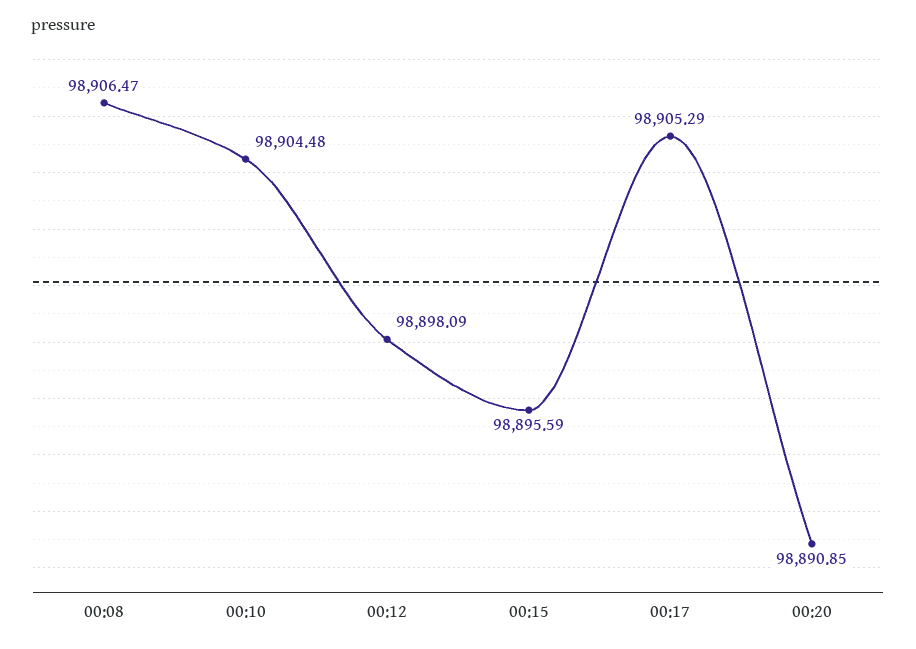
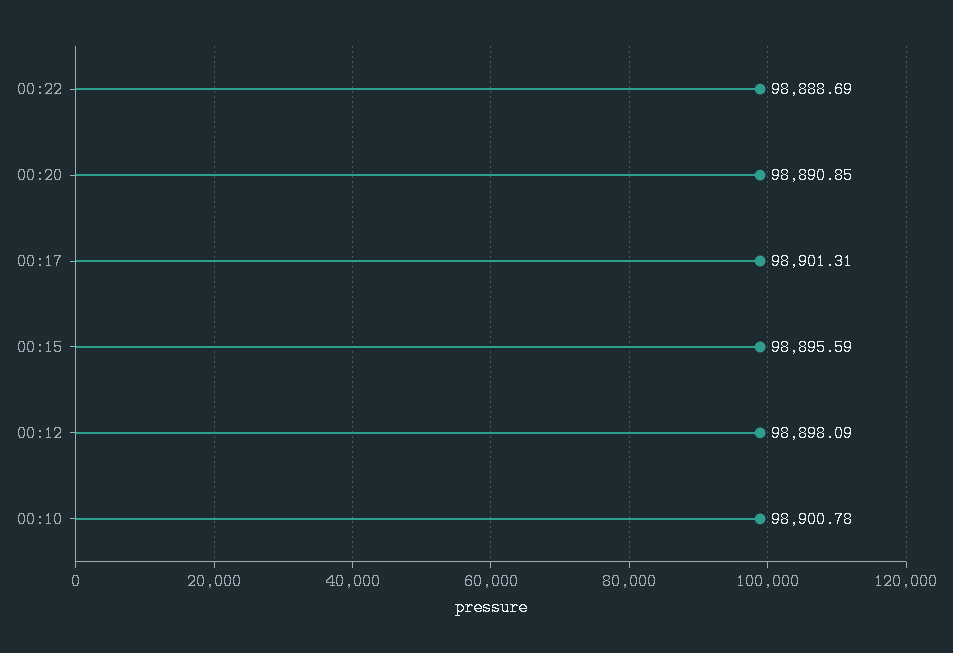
00:08: 98906.47 -> none
00:10: 98904.48 -> 98900.78
00:17: 98905.29 -> 98901.31
00:22: none -> 98888.69

